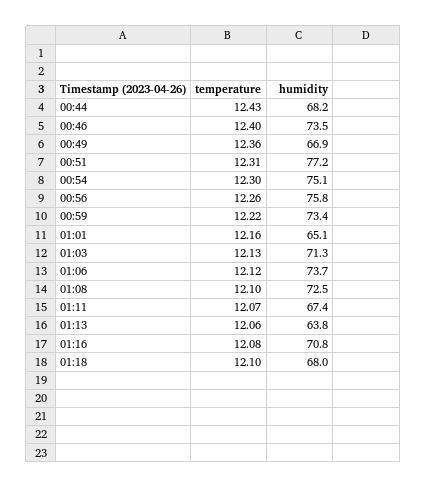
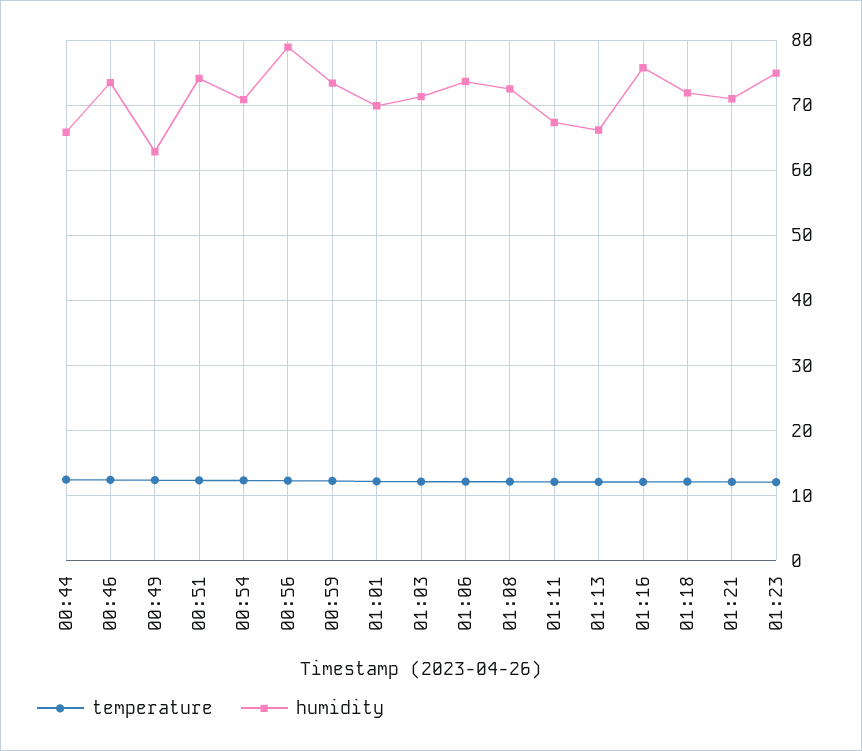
humidity, 00:44: 68.2 -> 66
humidity, 00:49: 66.9 -> 63
humidity, 00:51: 77.2 -> 74
humidity, 00:54: 75.1 -> 71
humidity, 00:56: 75.8 -> 79
humidity, 01:01: 65.1 -> 70
humidity, 01:13: 63.8 -> 66
humidity, 01:16: 70.8 -> 76
humidity, 01:18: 68 -> 72
temperature, 01:21: none -> 12
humidity, 01:21: none -> 71
temperature, 01:23: none -> 12
humidity, 01:23: none -> 75

